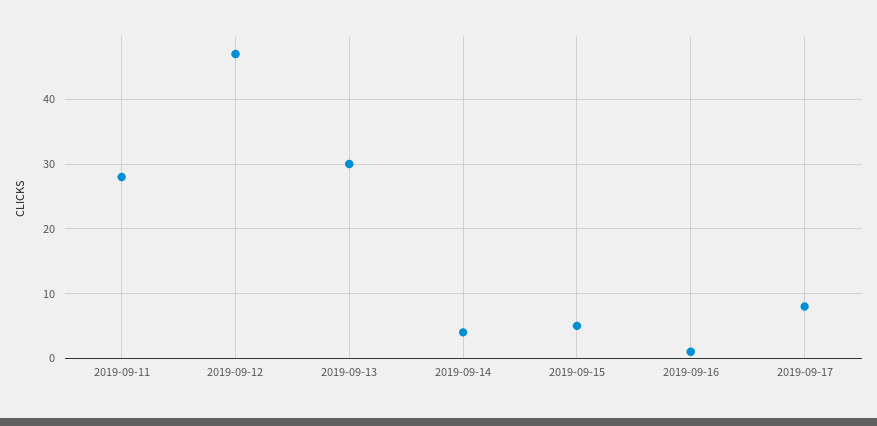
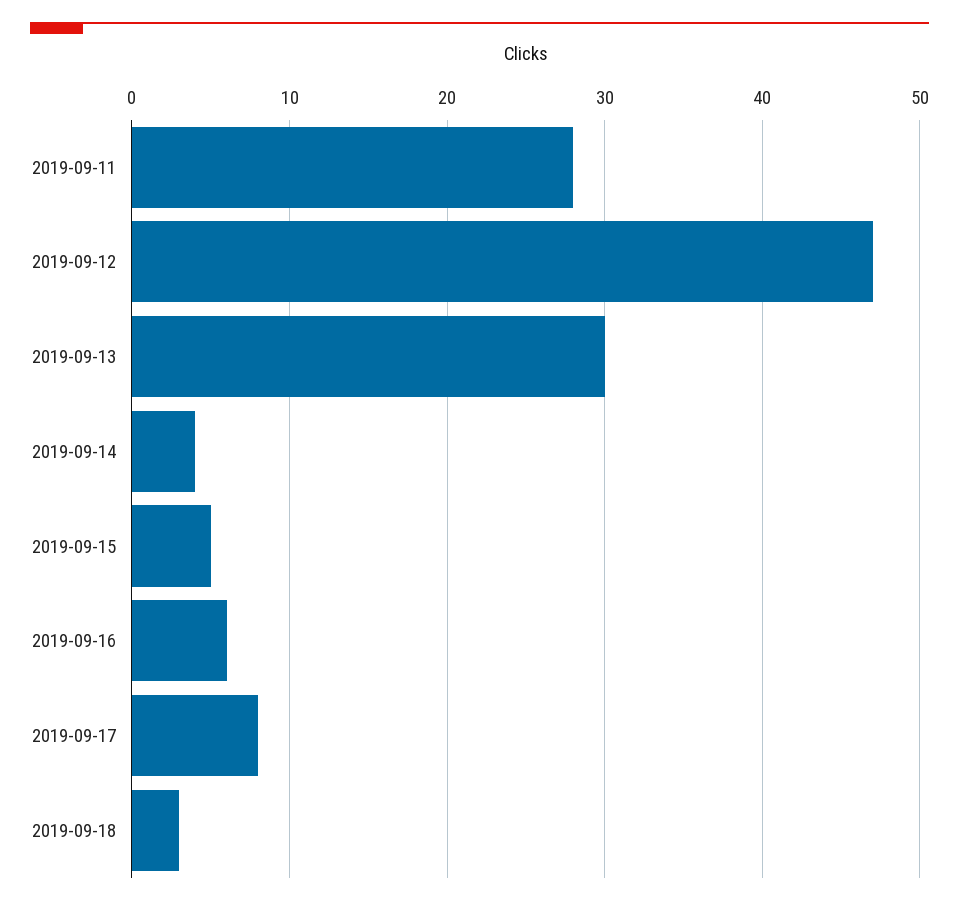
2019-09-16: 1 -> 6
2019-09-18: none -> 3

